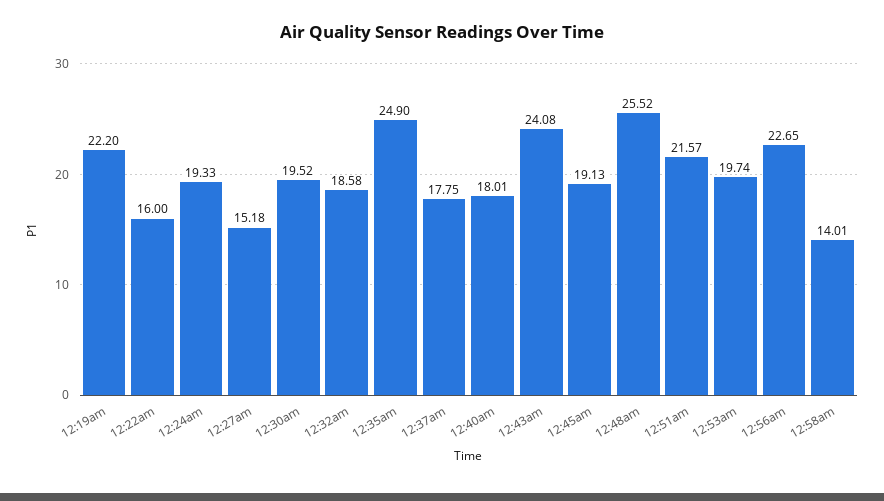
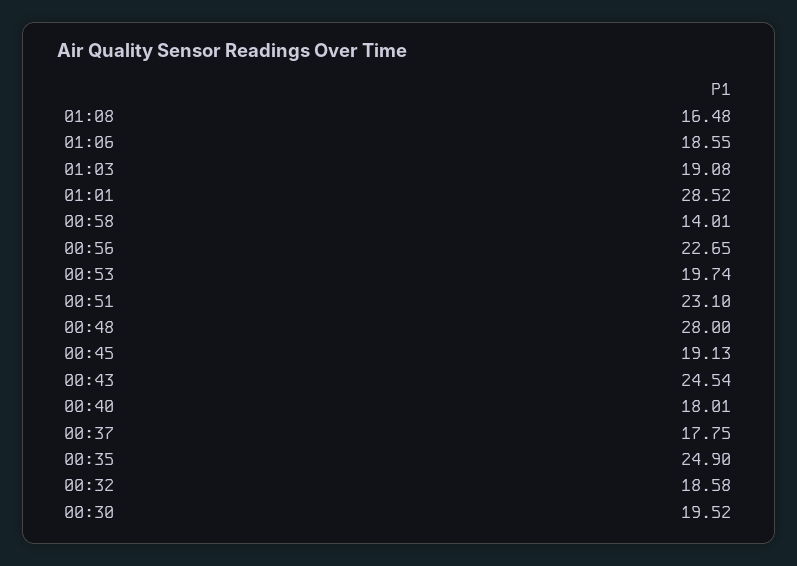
12:19am: 22.2 -> none
12:22am: 16 -> none
12:24am: 19.33 -> none
12:27am: 15.18 -> none
12:43am: 24.08 -> 24.54
12:48am: 25.52 -> 28
12:51am: 21.57 -> 23.1
01:08: none -> 16.48
01:06: none -> 18.55
01:03: none -> 19.08
01:01: none -> 28.52

